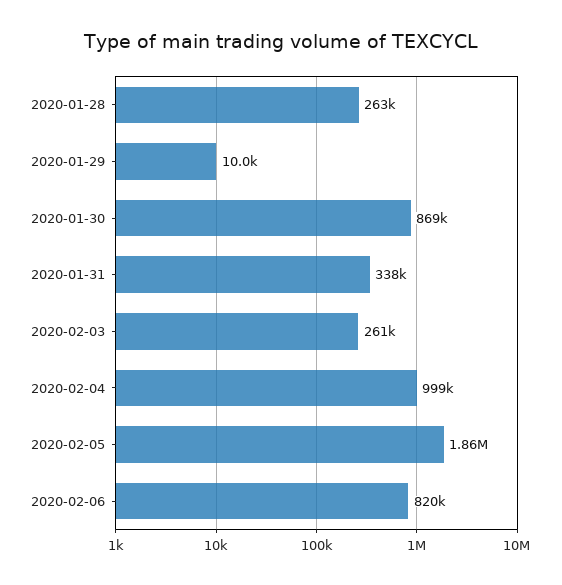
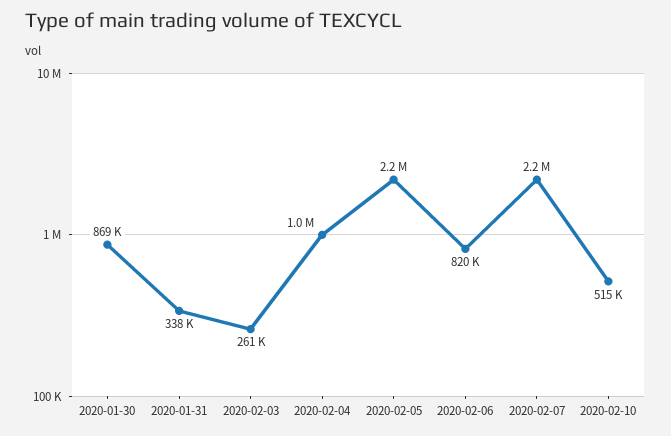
2020-01-28: 263000 -> none
2020-01-29: 10000 -> none
2020-02-05: 1860000 -> 2200000
2020-02-07: none -> 2200000
2020-02-10: none -> 515000

